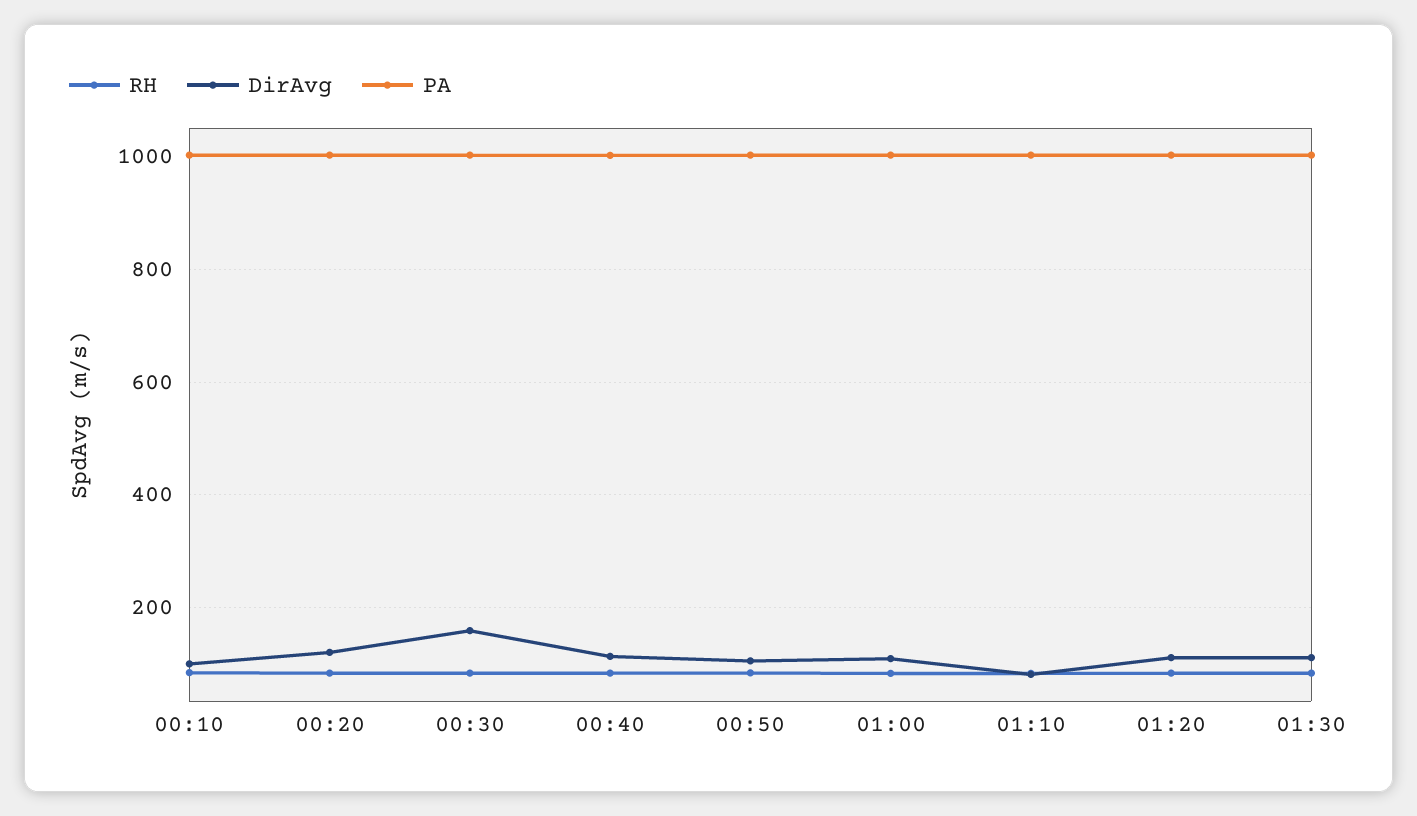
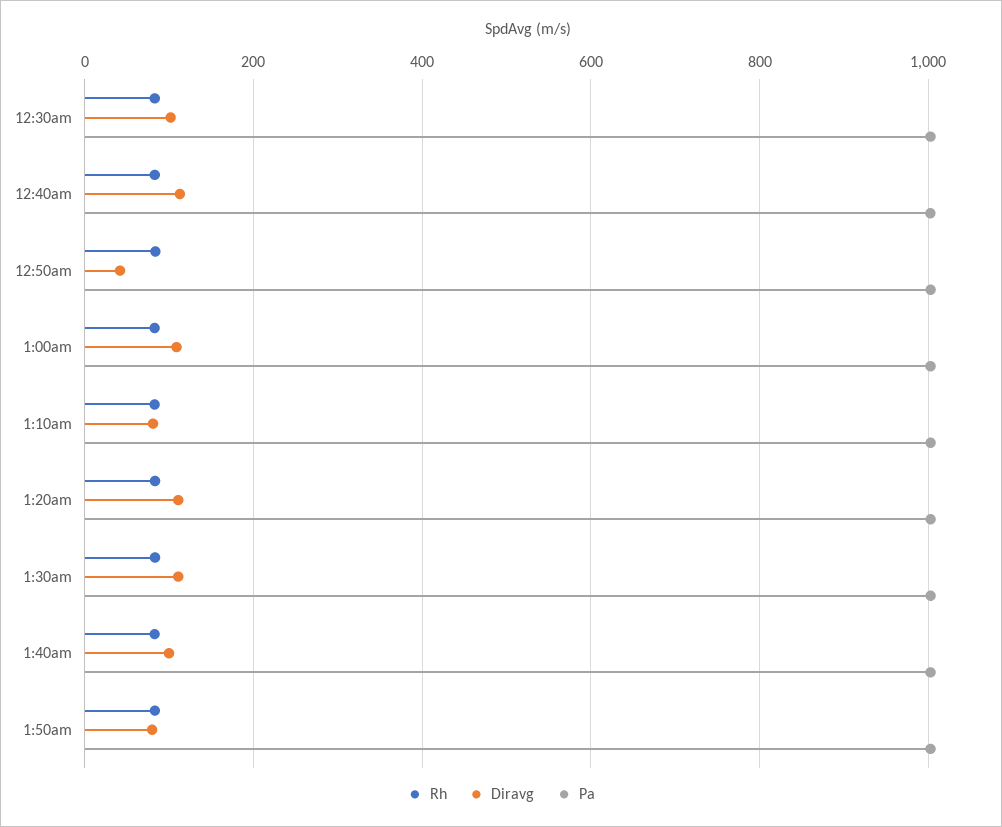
RH, 00:10: 80 -> none
DirAvg, 00:10: 100 -> none
PA, 00:10: 1000 -> none
RH, 00:20: 80 -> none
DirAvg, 00:20: 120 -> none
PA, 00:20: 1000 -> none
DirAvg, 00:30: 160 -> 100
DirAvg, 00:50: 100 -> 40
RH, 1:40am: none -> 80
DirAvg, 1:40am: none -> 100
PA, 1:40am: none -> 1000
RH, 1:50am: none -> 80
DirAvg, 1:50am: none -> 80
PA, 1:50am: none -> 1000

